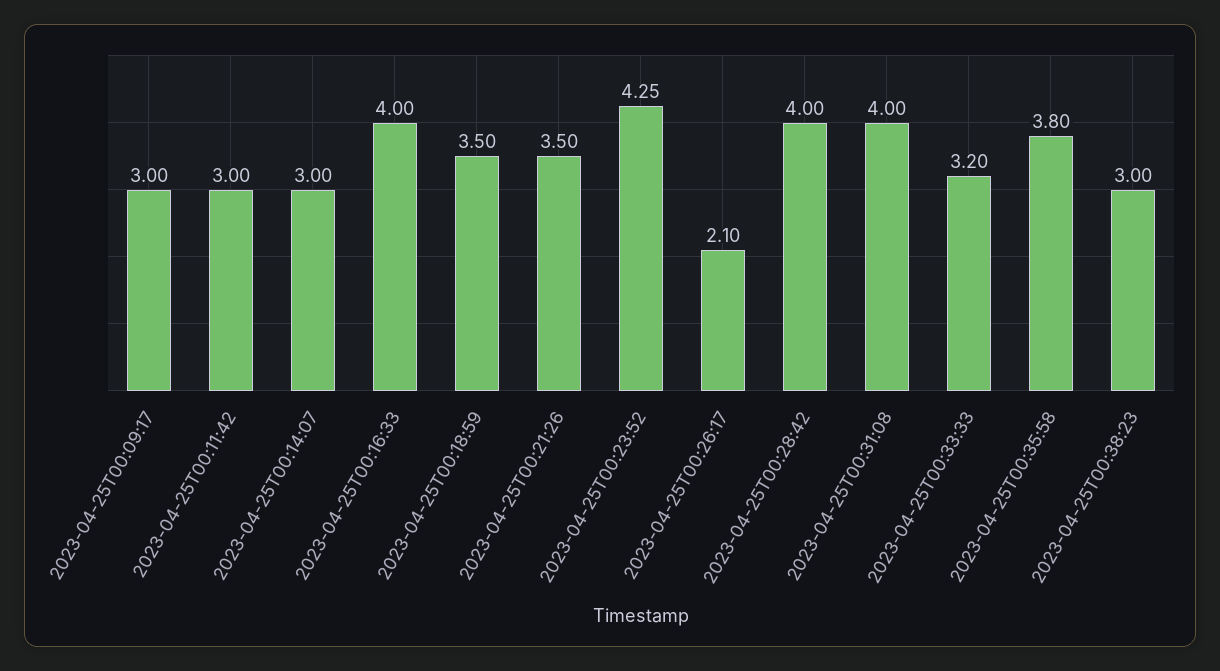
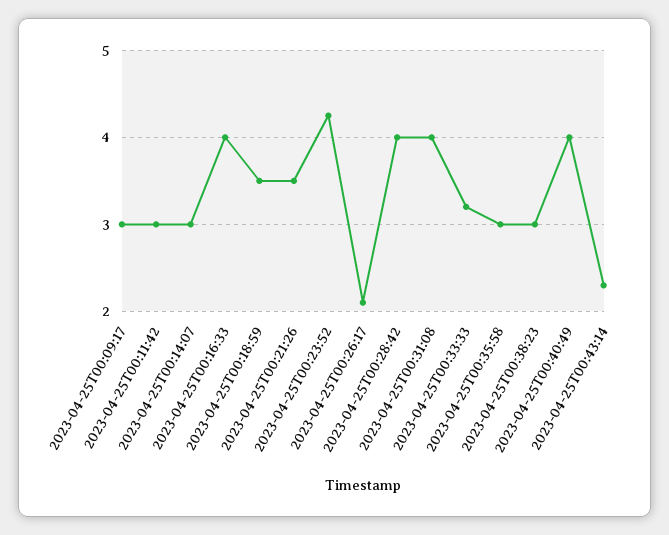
2023-04-25T00:35:58: 3.8 -> 3
2023-04-25T00:40:49: none -> 4
2023-04-25T00:43:14: none -> 2.3

